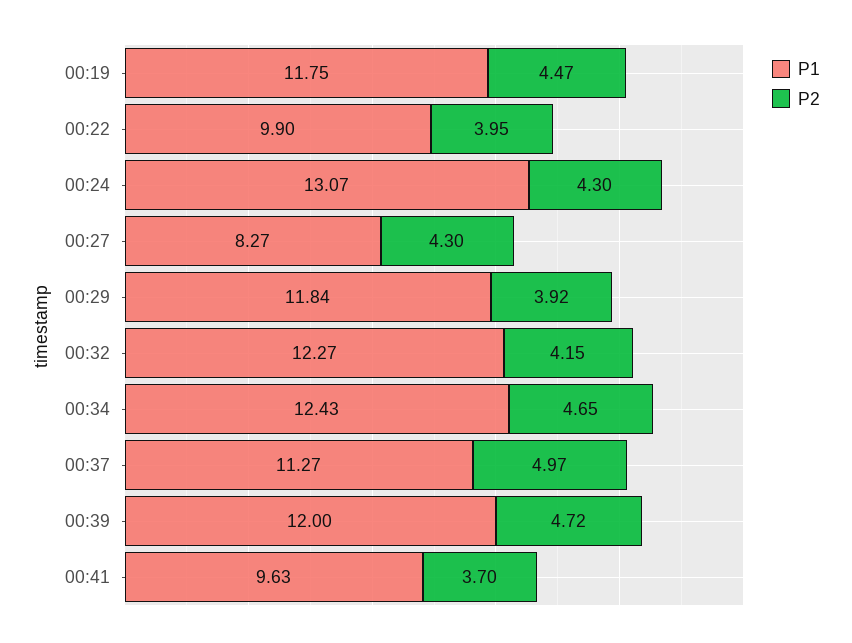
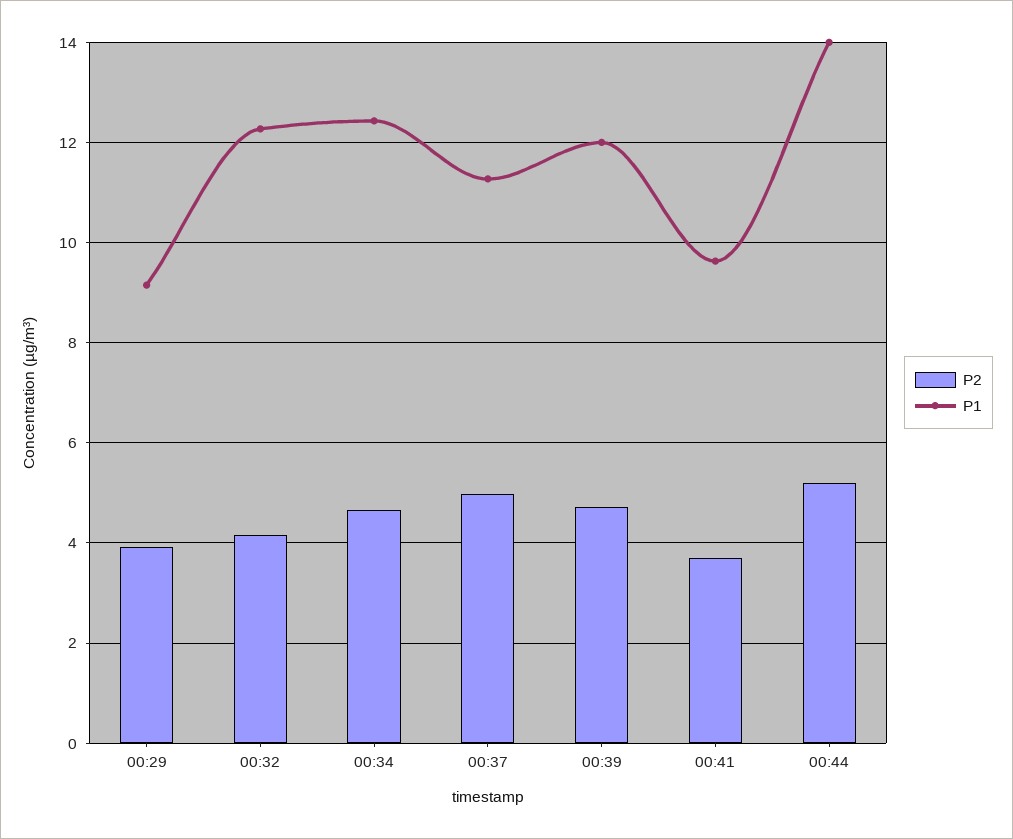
P1, 00:19: 11.75 -> none
P2, 00:19: 4.47 -> none
P1, 00:22: 9.9 -> none
P2, 00:22: 3.95 -> none
P1, 00:24: 13.07 -> none
P2, 00:24: 4.3 -> none
P1, 00:27: 8.27 -> none
P2, 00:27: 4.3 -> none
P1, 00:29: 11.84 -> 9.2
P2, 00:44: none -> 5.2
P1, 00:44: none -> 14

